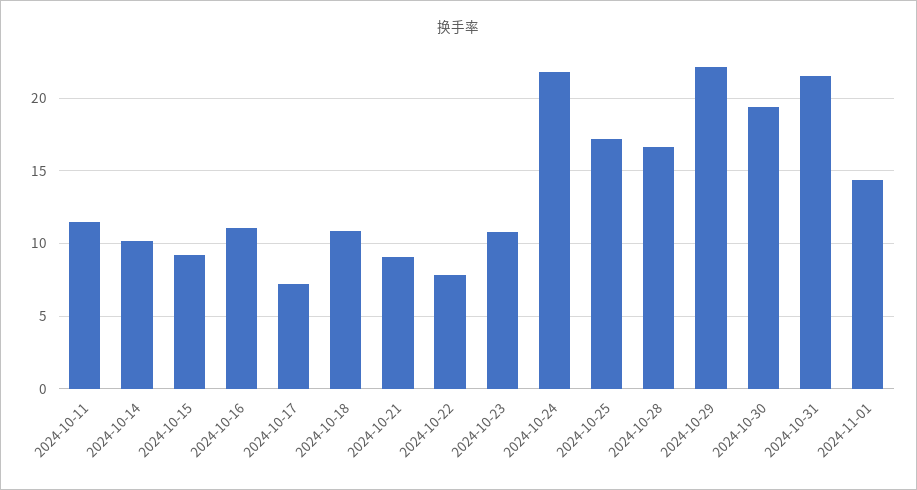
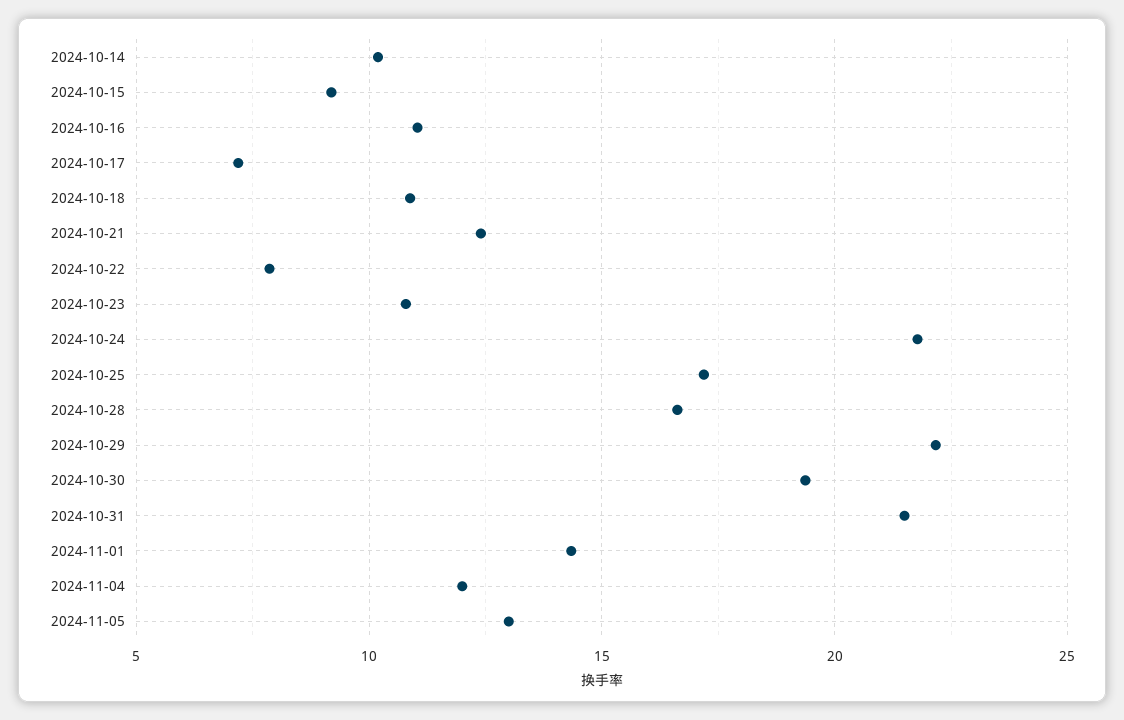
2024-10-11: 11.5 -> none
2024-10-21: 9 -> 12.5
2024-11-04: none -> 12
2024-11-05: none -> 13

